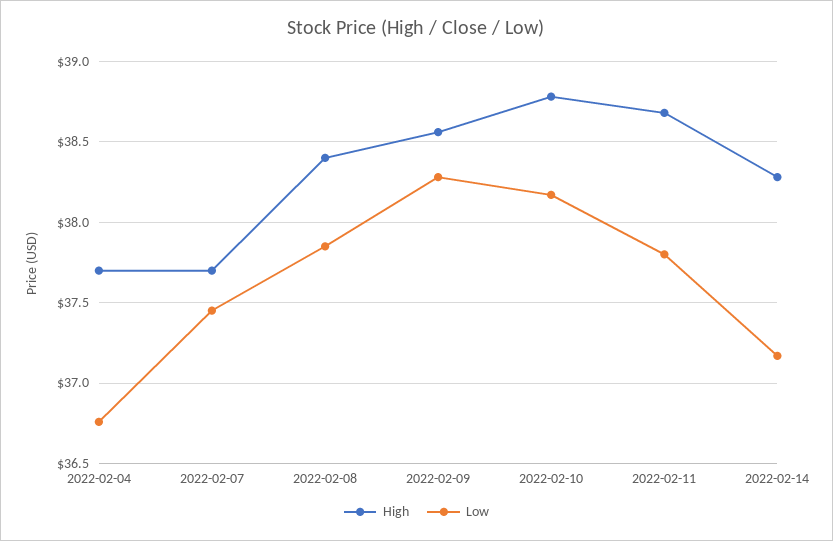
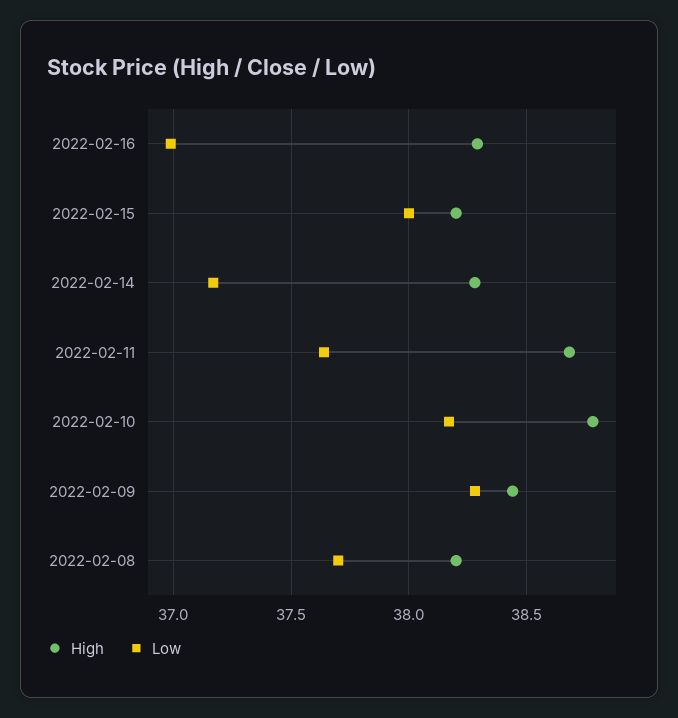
High, 2022-02-04: 37.7 -> none
Low, 2022-02-04: 36.75 -> none
High, 2022-02-07: 37.7 -> none
Low, 2022-02-07: 37.45 -> none
High, 2022-02-08: 38.4 -> 38.2
Low, 2022-02-08: 37.85 -> 37.7
High, 2022-02-09: 38.55 -> 38.45
Low, 2022-02-11: 37.8 -> 37.65
High, 2022-02-16: none -> 38.3
Low, 2022-02-16: none -> 37
High, 2022-02-15: none -> 38.2
Low, 2022-02-15: none -> 38

